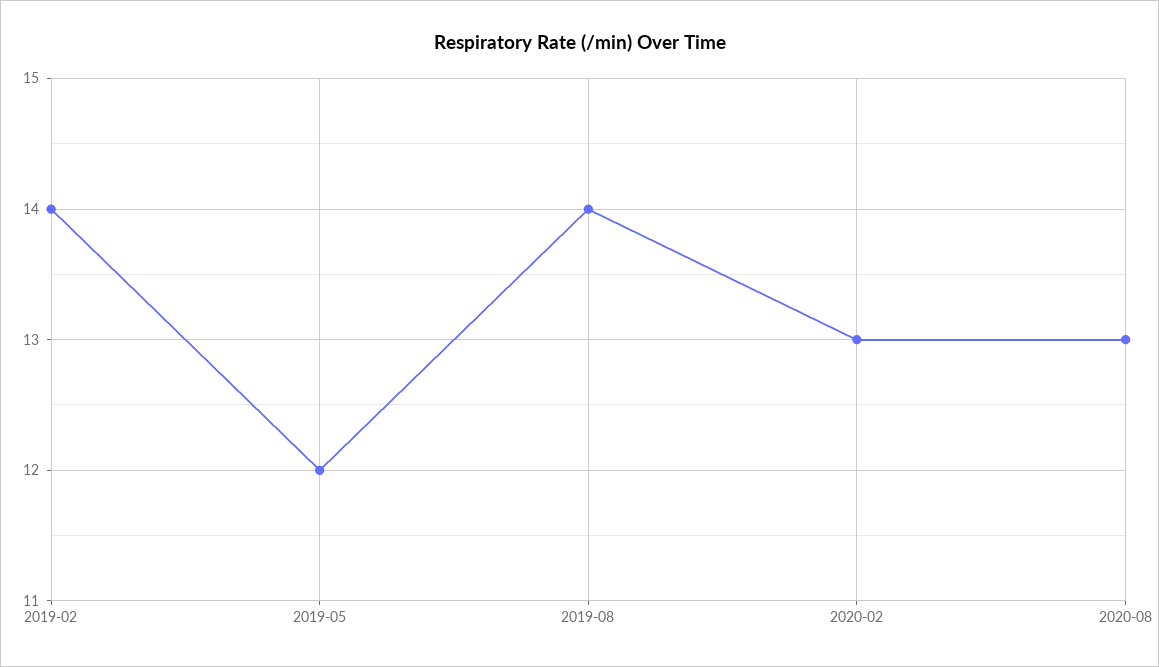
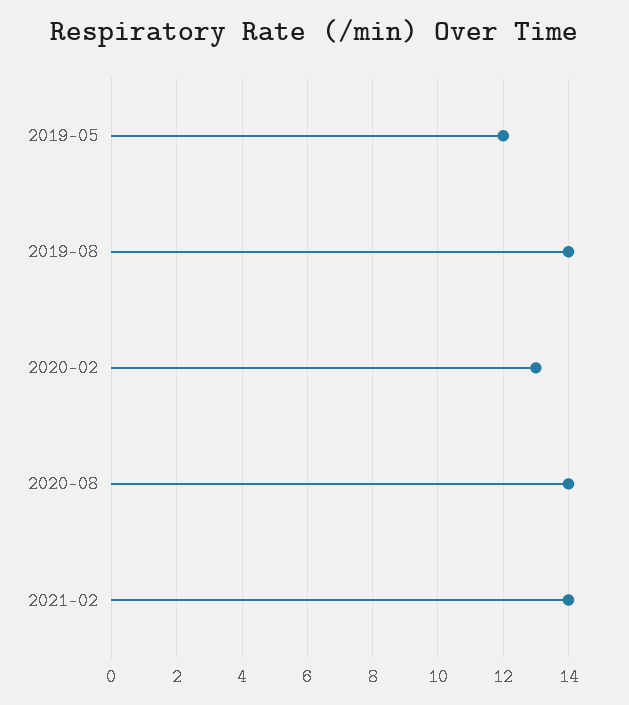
2019-02: 14 -> none
2020-08: 13 -> 14
2021-02: none -> 14

